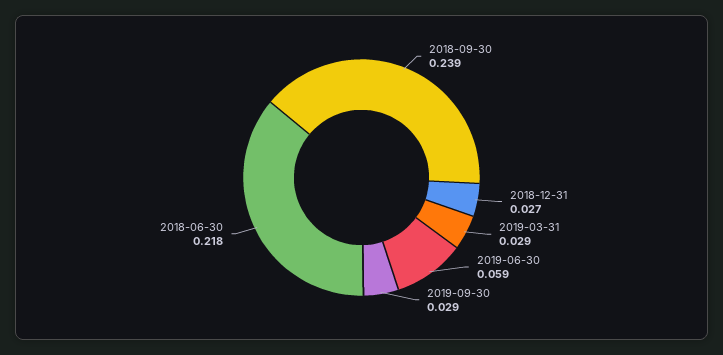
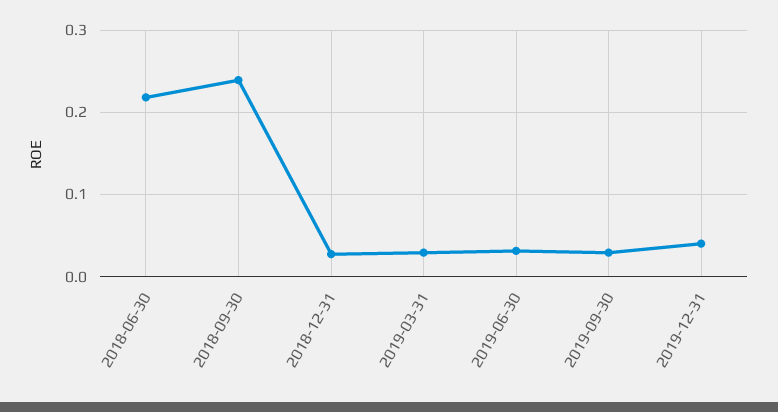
2019-06-30: 0.059 -> 0.03
2019-12-31: none -> 0.04

